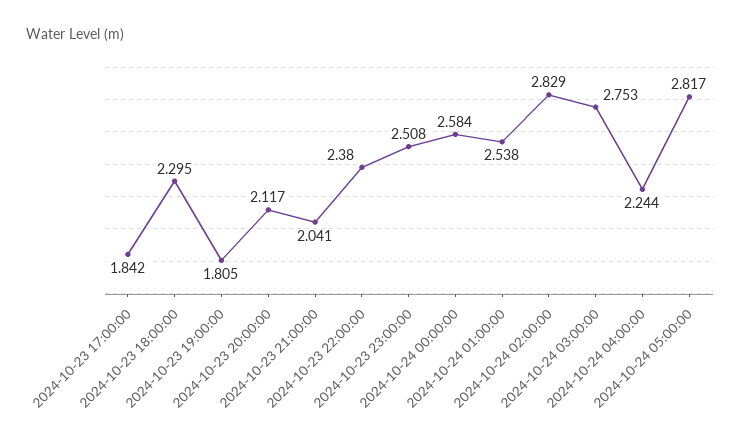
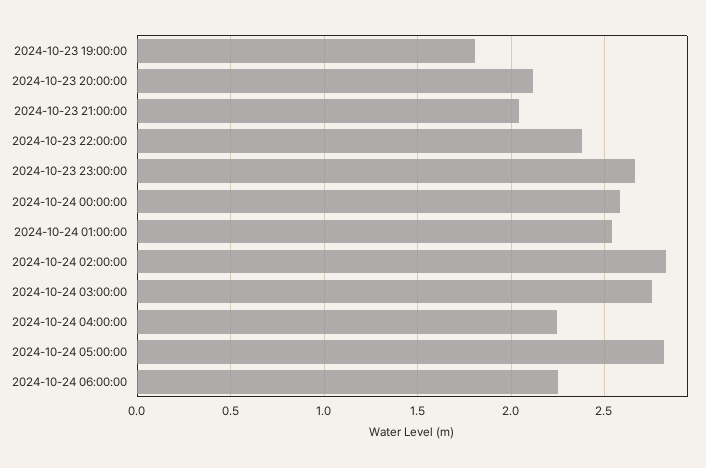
2024-10-23 17:00:00: 1.842 -> none
2024-10-23 18:00:00: 2.295 -> none
2024-10-23 23:00:00: 2.508 -> 2.65
2024-10-24 06:00:00: none -> 2.25

